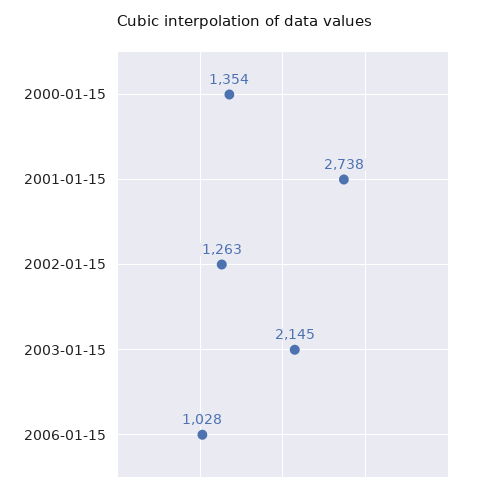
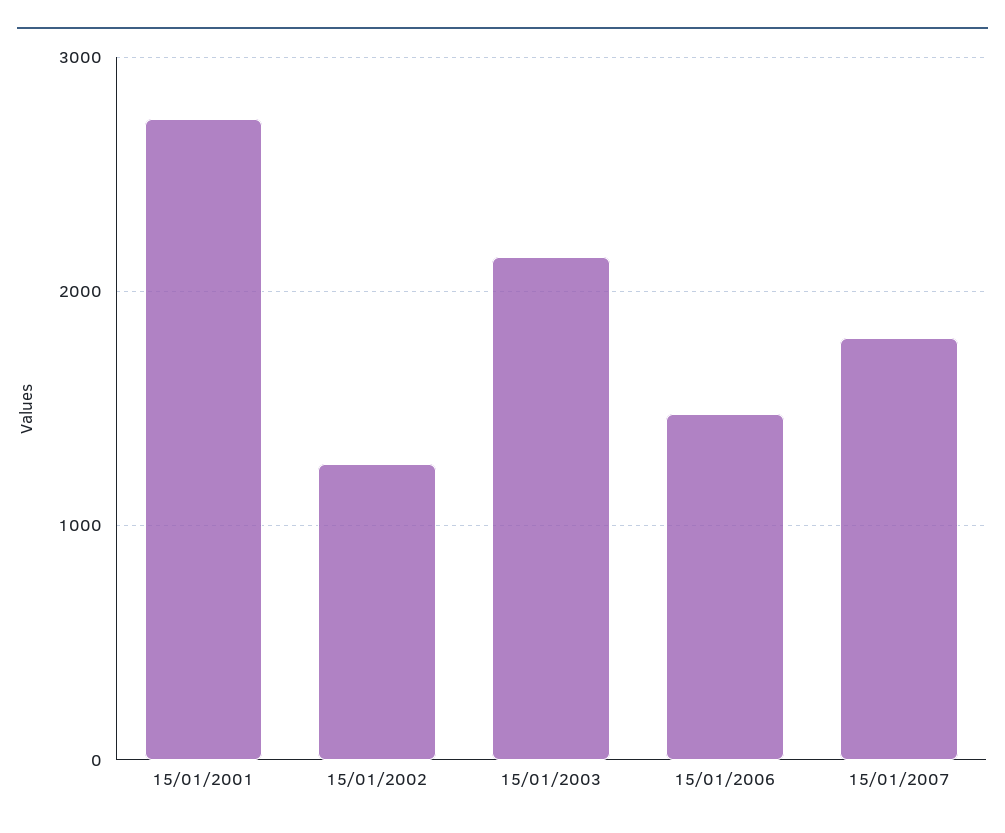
2000-01-15: 1354 -> none
2006-01-15: 1028 -> 1500
15/01/2007: none -> 1800

